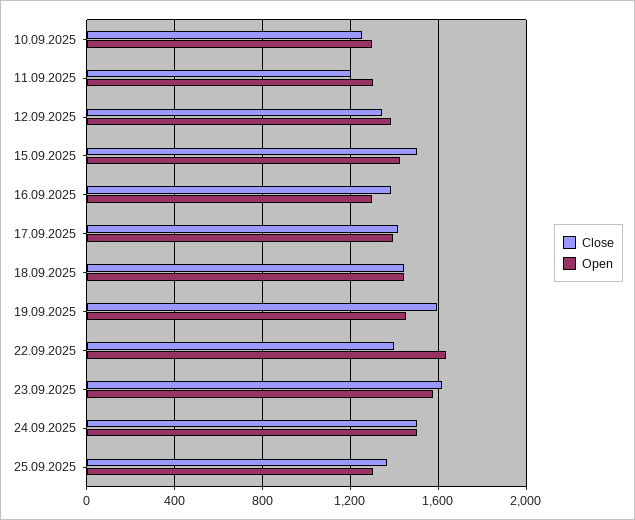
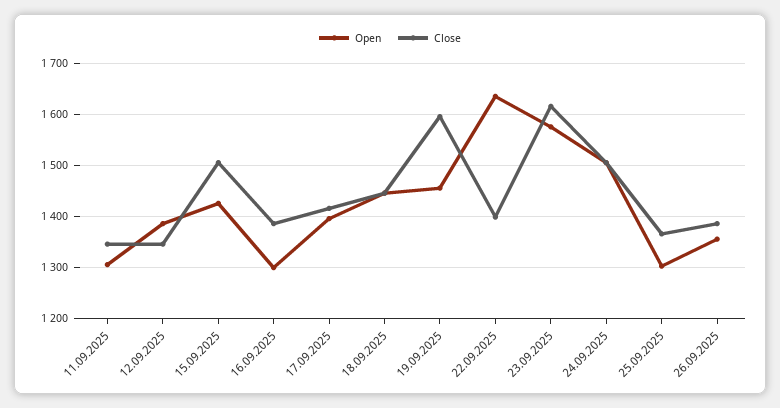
Close, 10.09.2025: 1250 -> none
Open, 10.09.2025: 1300 -> none
Close, 11.09.2025: 1200 -> 1340
Open, 26.09.2025: none -> 1360
Close, 26.09.2025: none -> 1380

